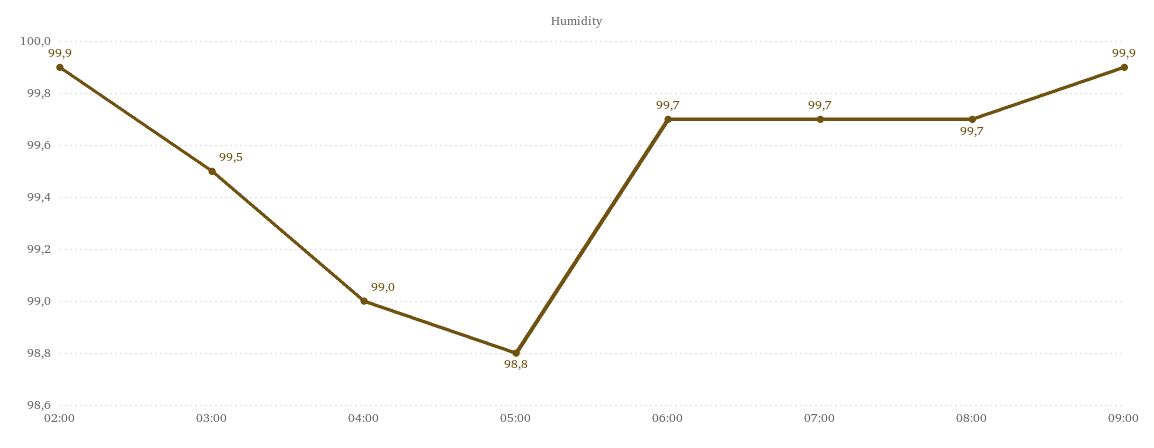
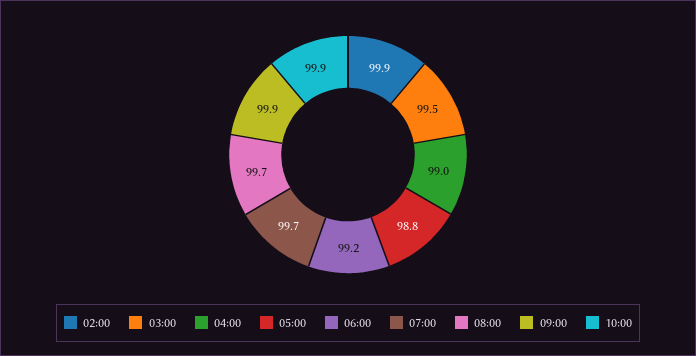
06:00: 99.7 -> 99.2
10:00: none -> 99.9

